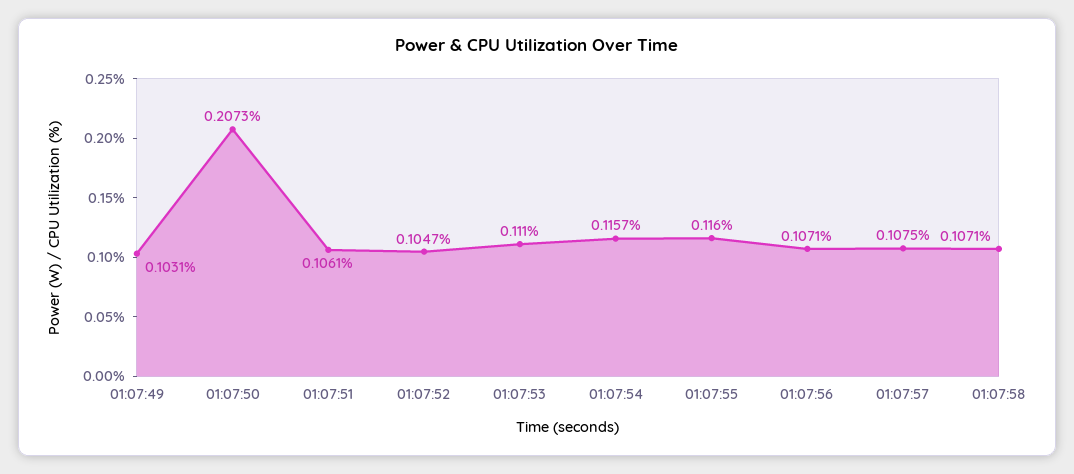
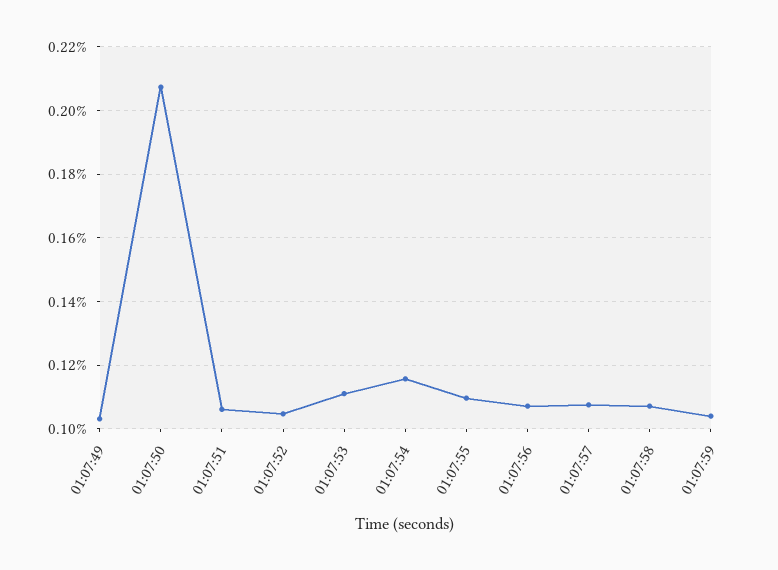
01:07:55: 0.116 -> 0.11
01:07:59: none -> 0.104

